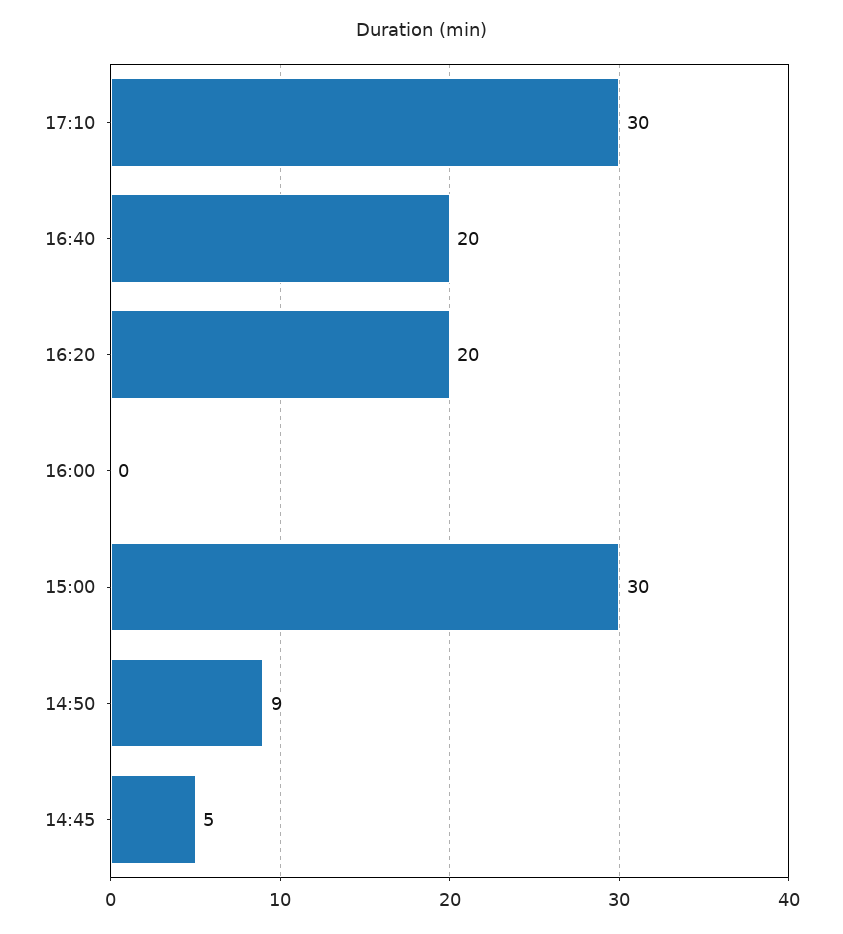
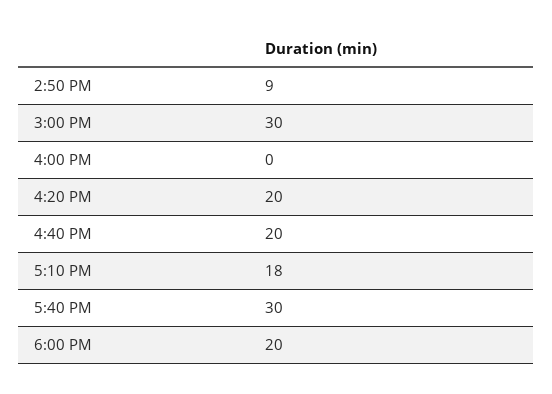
17:10: 30 -> 18
14:45: 5 -> none
5:40 PM: none -> 30
6:00 PM: none -> 20

